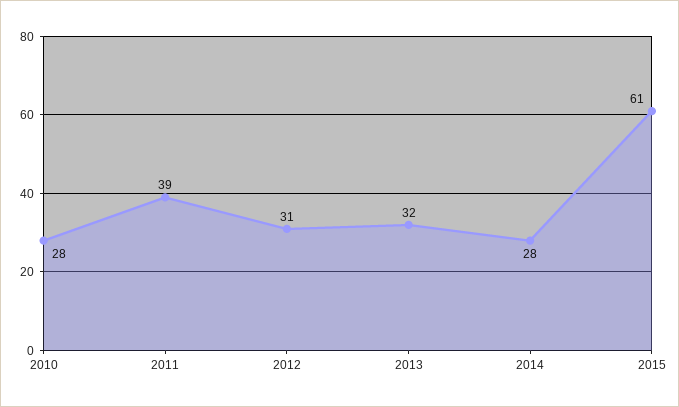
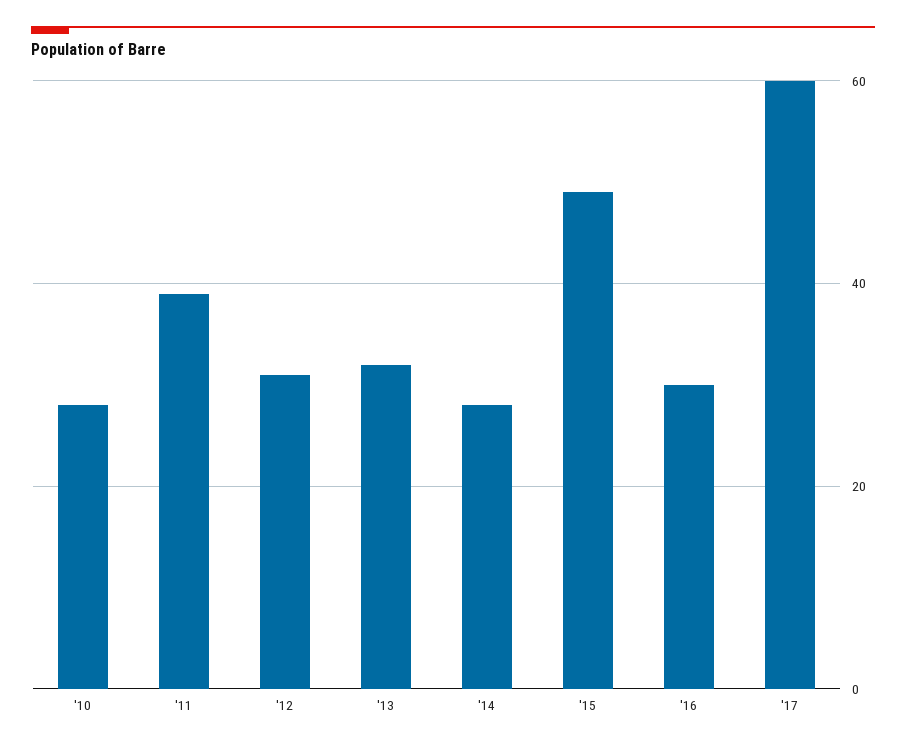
2015: 61 -> 50
'16: none -> 30
'17: none -> 60

